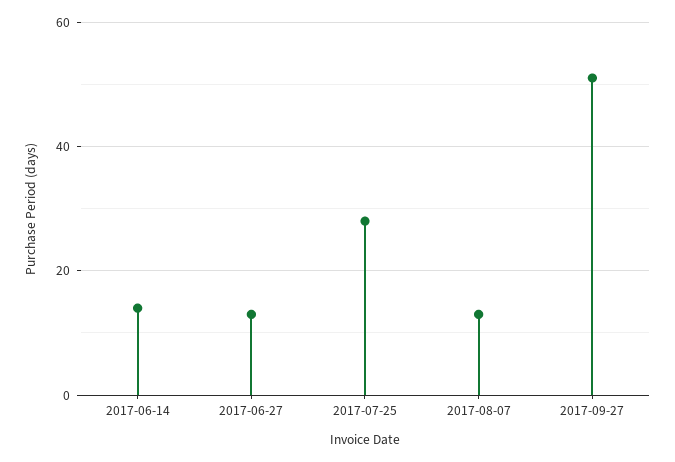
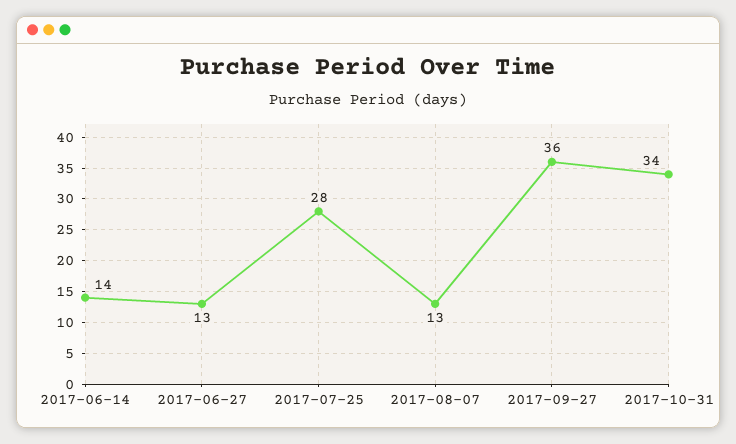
2017-09-27: 50 -> 36
2017-10-31: none -> 34

